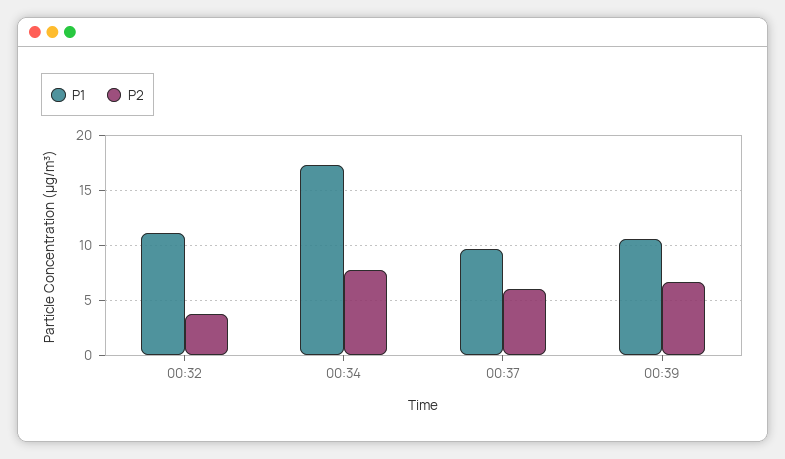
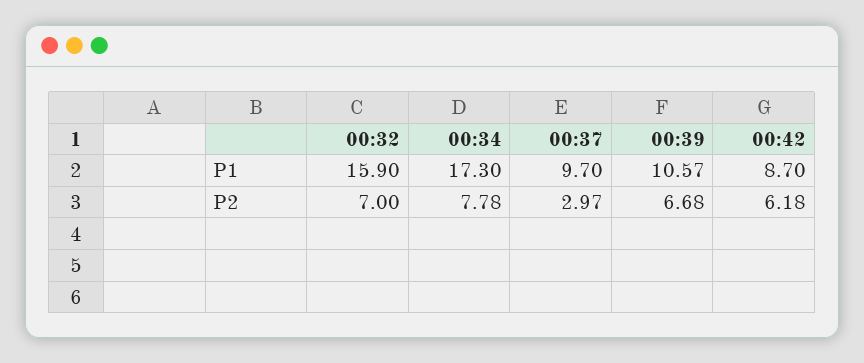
P1, 00:32: 11 -> 15.9
P2, 00:32: 4 -> 7
P2, 00:37: 6 -> 2.97
P1, 00:42: none -> 8.7
P2, 00:42: none -> 6.18

